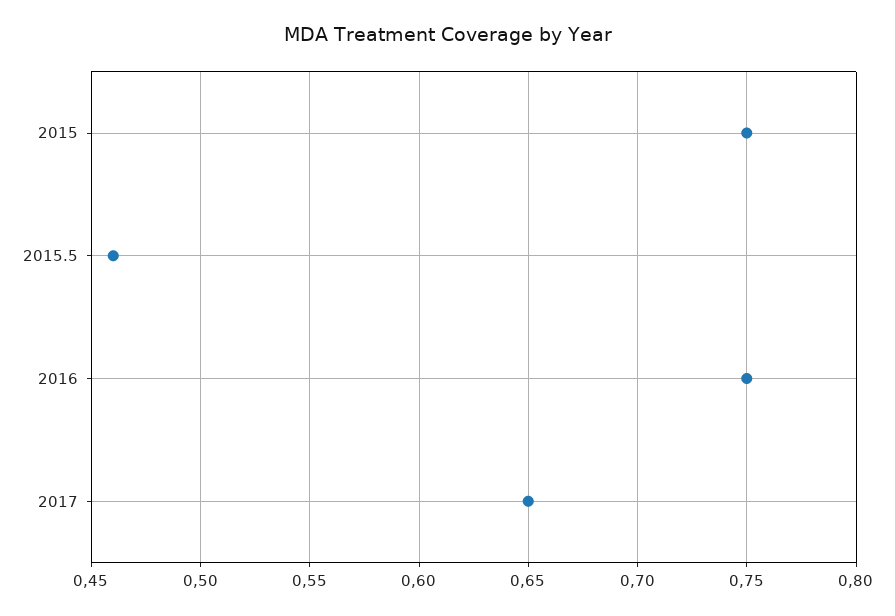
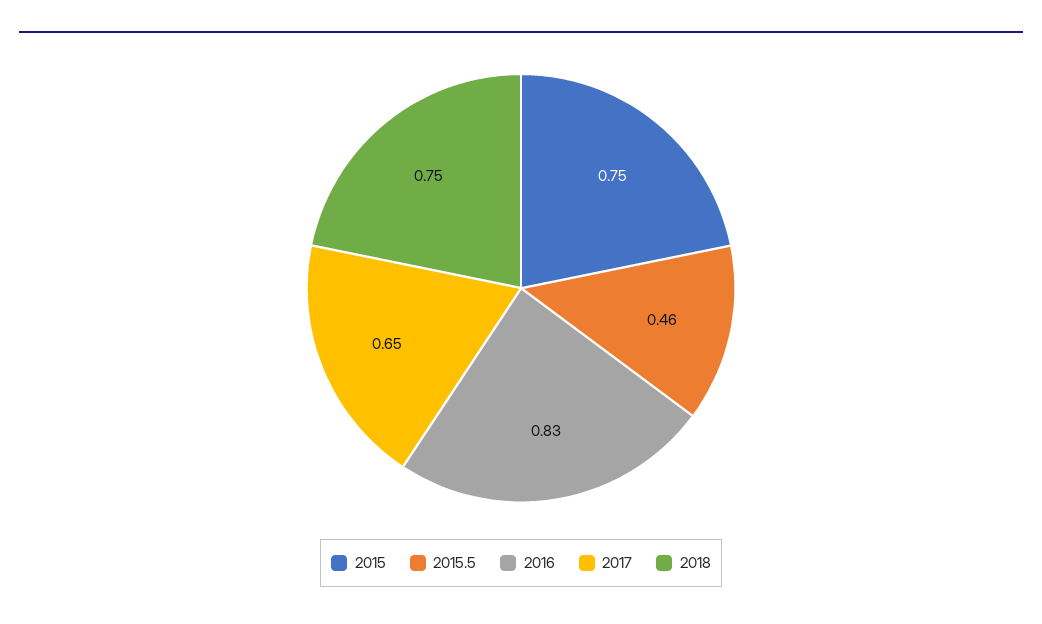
2016: 0.75 -> 0.83
2018: none -> 0.75

